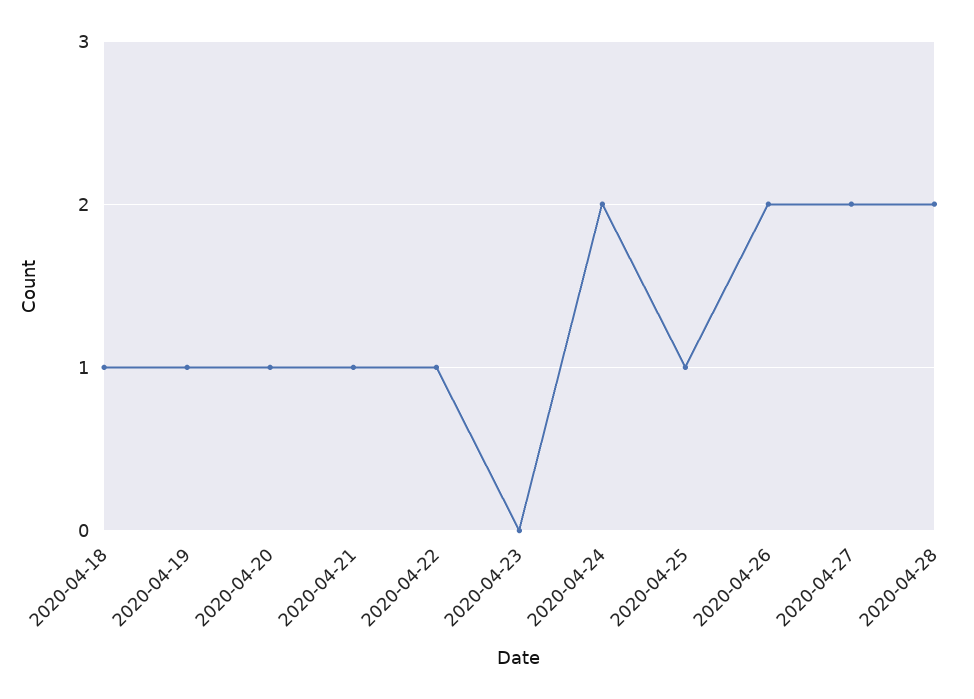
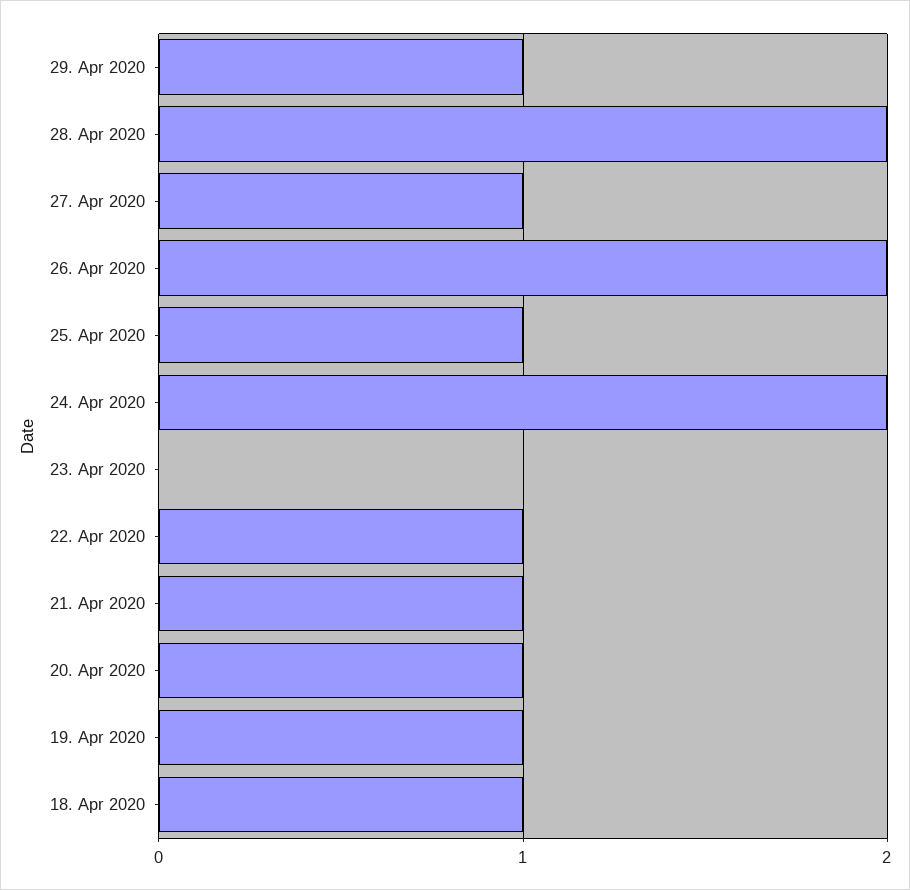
2020-04-27: 2 -> 1
29. Apr 2020: none -> 1

